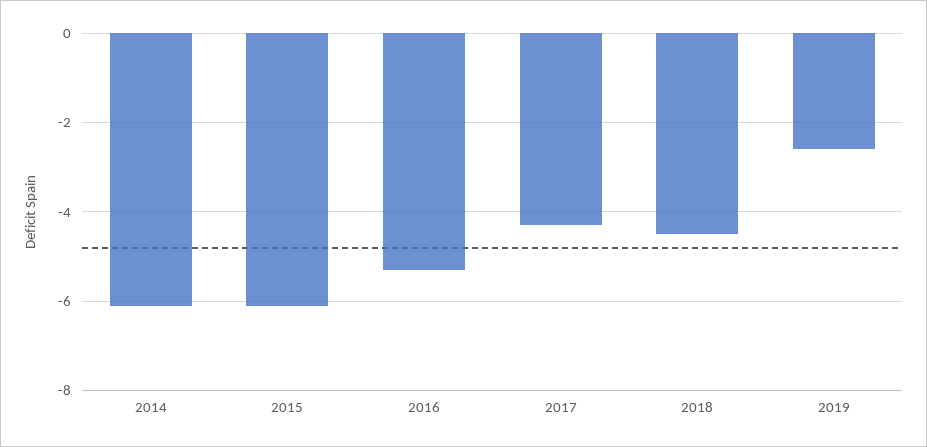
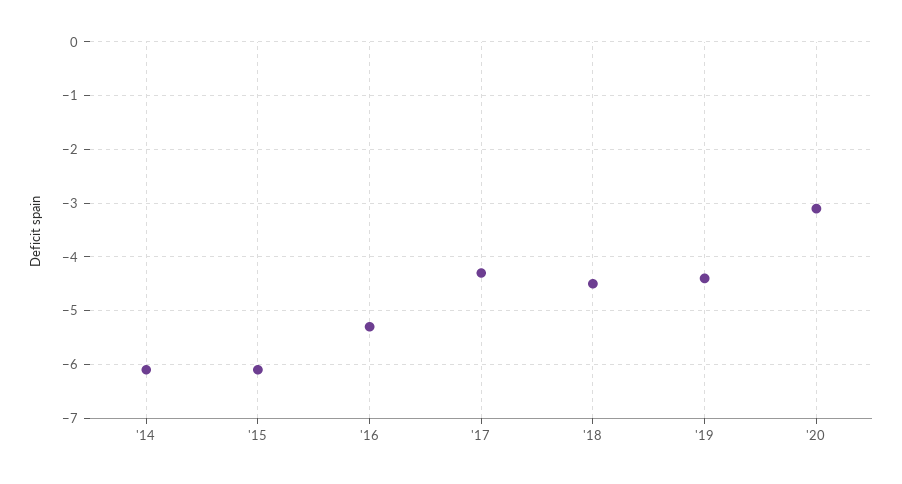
2019: -2.5 -> -4.5
'20: none -> -3

